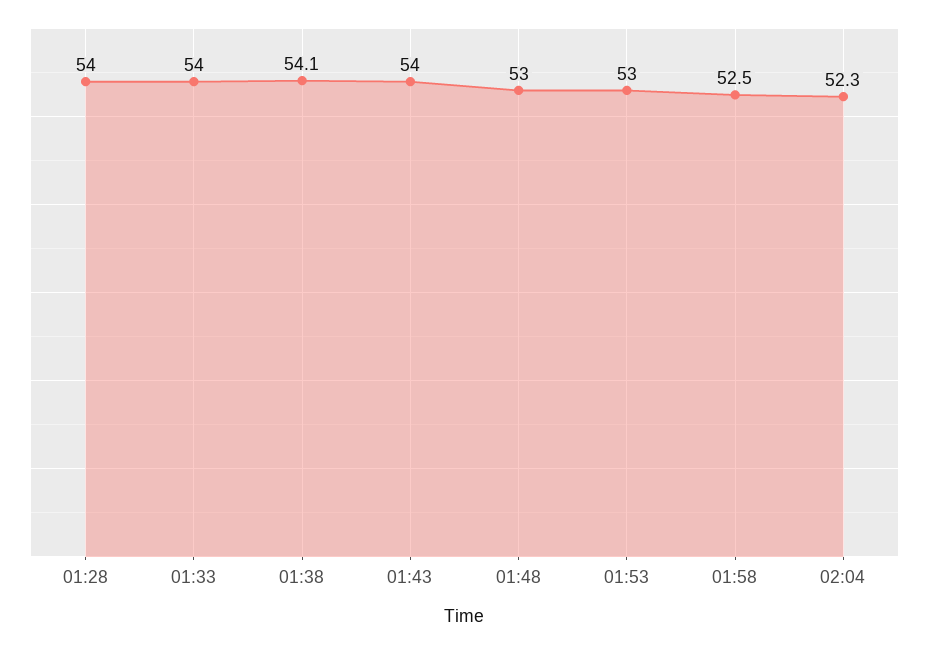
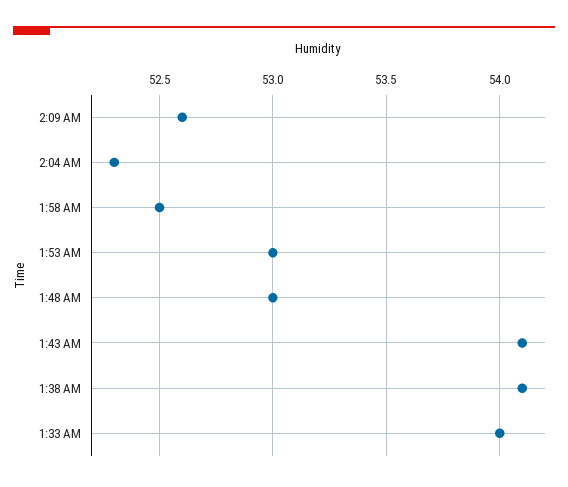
01:28: 54 -> none
01:43: 54 -> 54.1
2:09 AM: none -> 52.6

